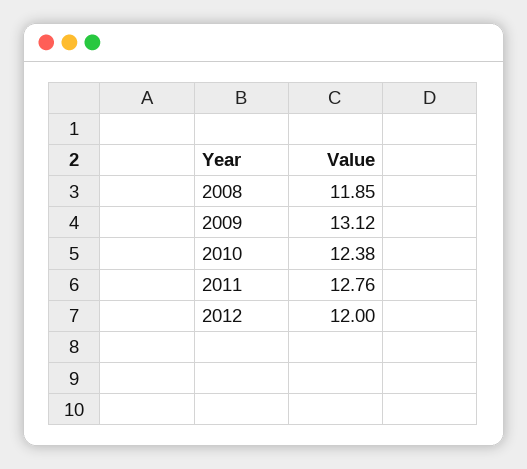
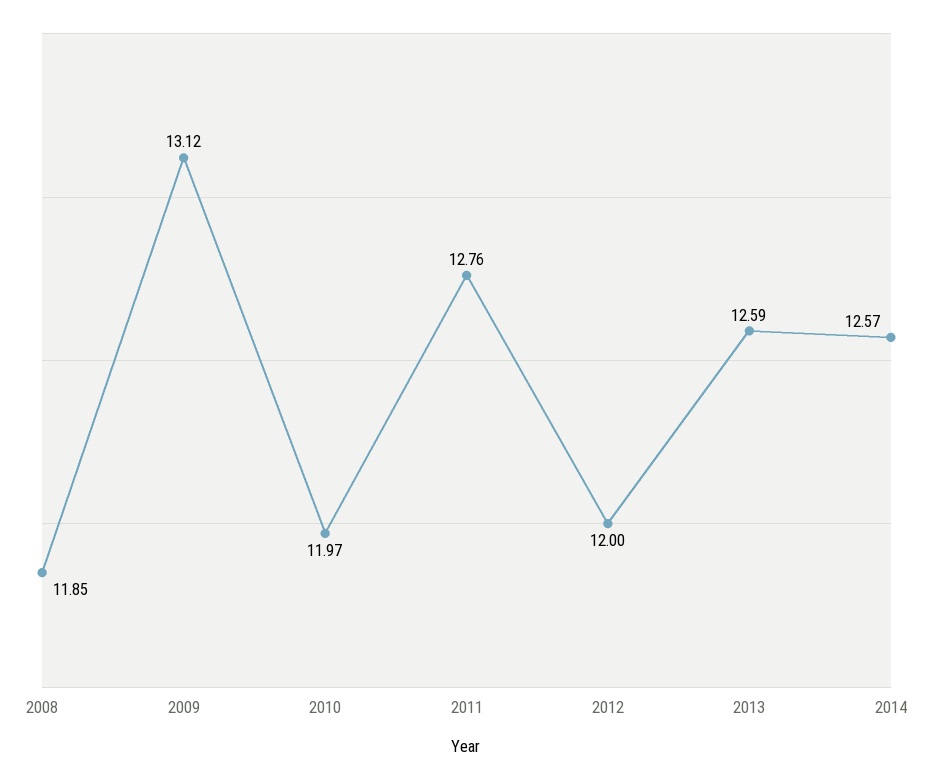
2010: 12.38 -> 11.97
2013: none -> 12.59
2014: none -> 12.57

